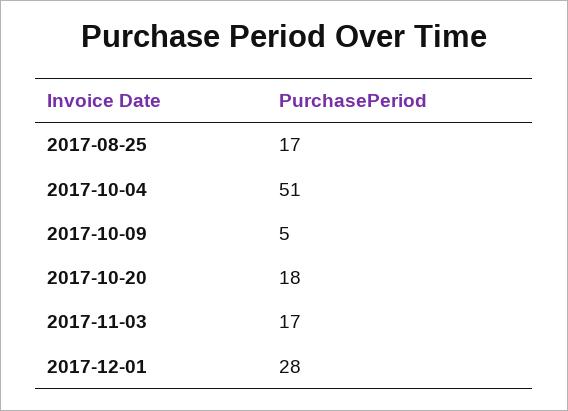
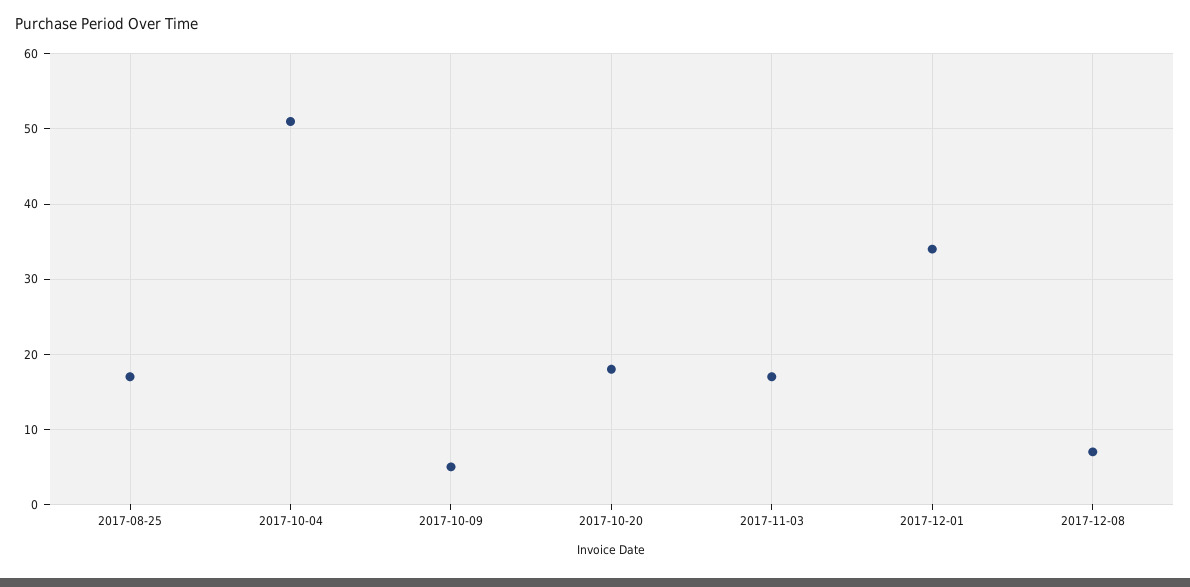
2017-12-01: 28 -> 34
2017-12-08: none -> 7

